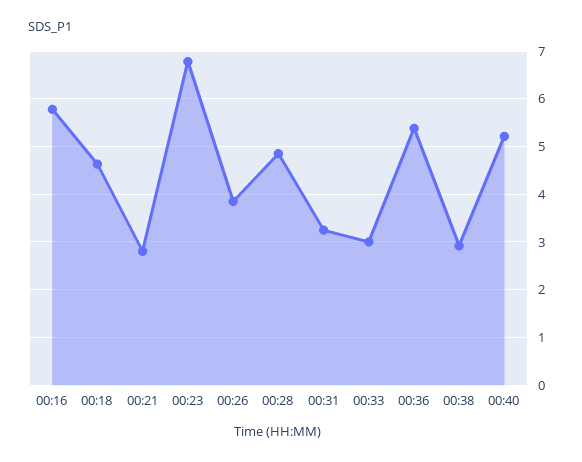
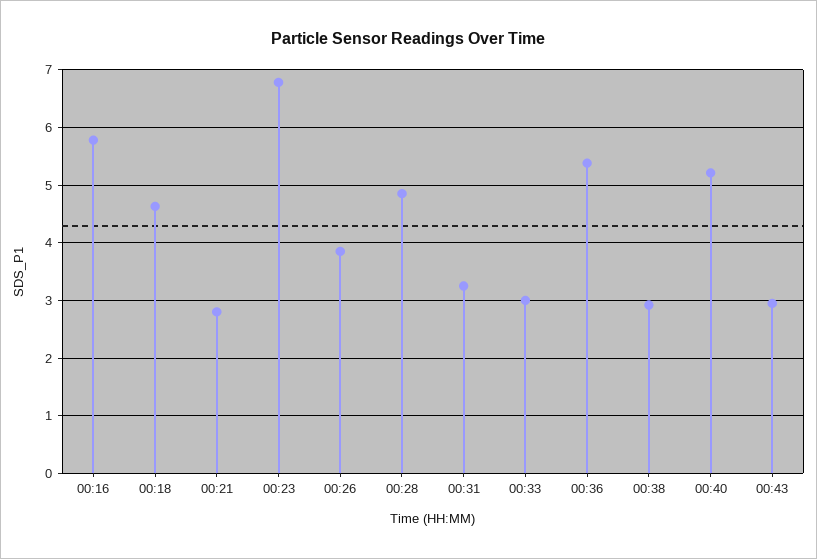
00:43: none -> 3

